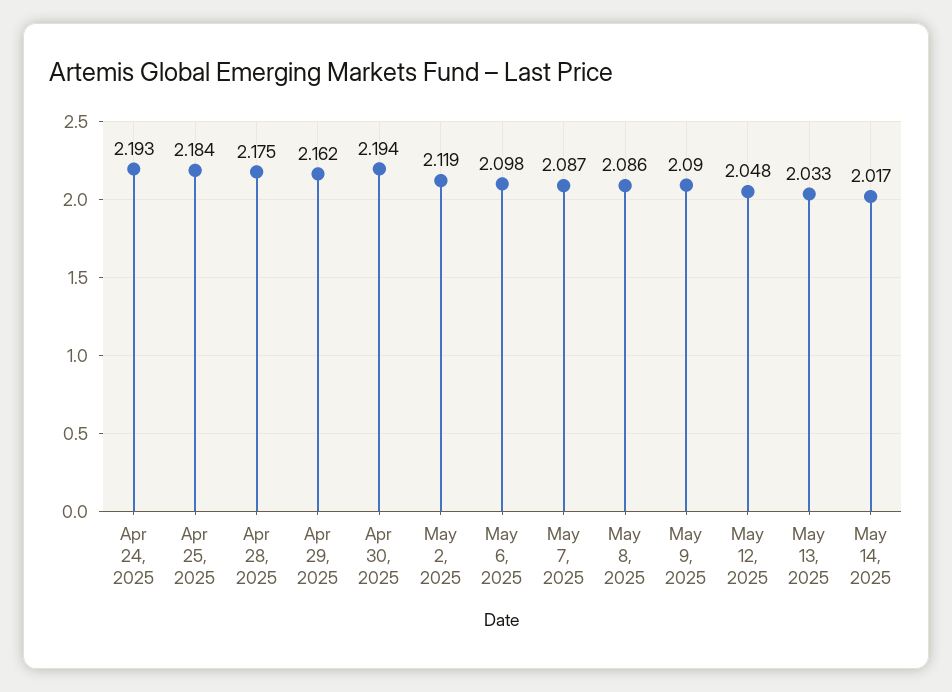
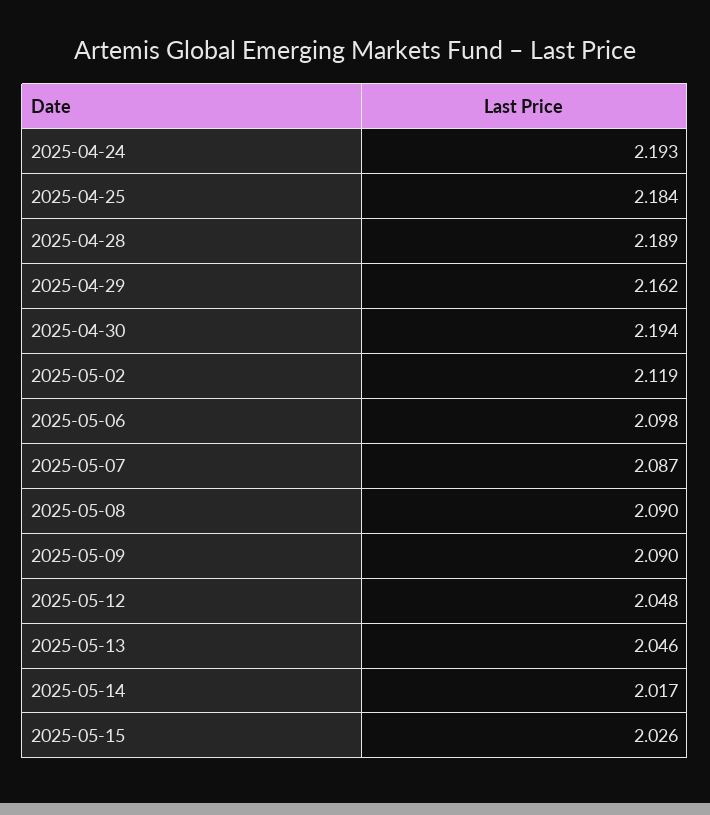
Apr 28, 2025: 2.175 -> 2.189
May 8, 2025: 2.086 -> 2.09
May 13, 2025: 2.033 -> 2.046
2025-05-15: none -> 2.026

